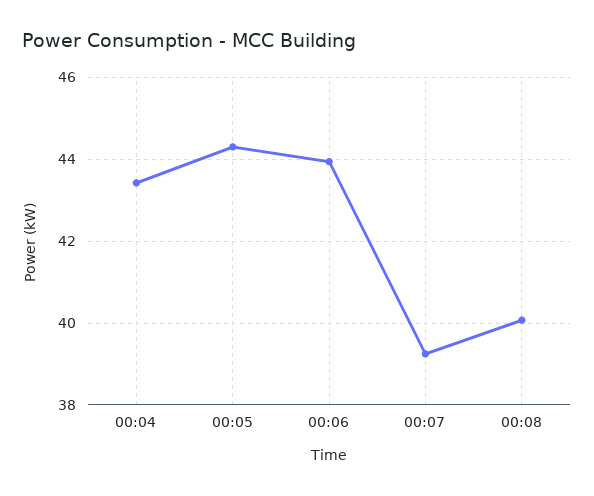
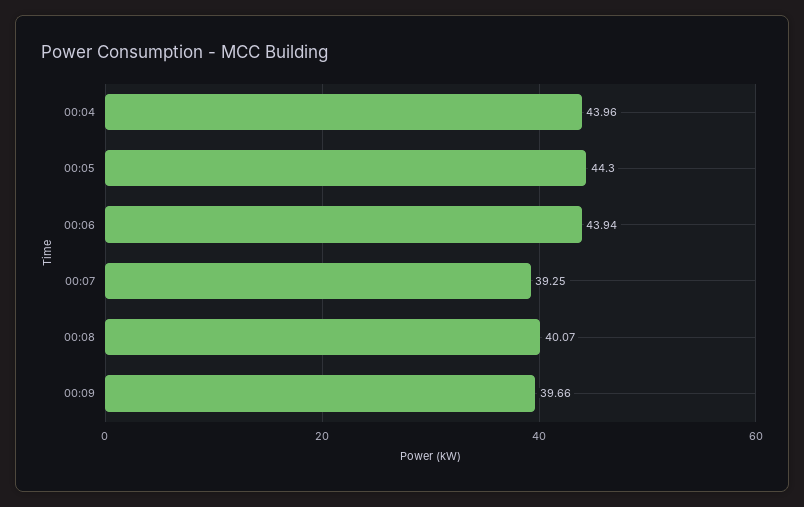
00:04: 43.4 -> 43.96
00:09: none -> 39.66

